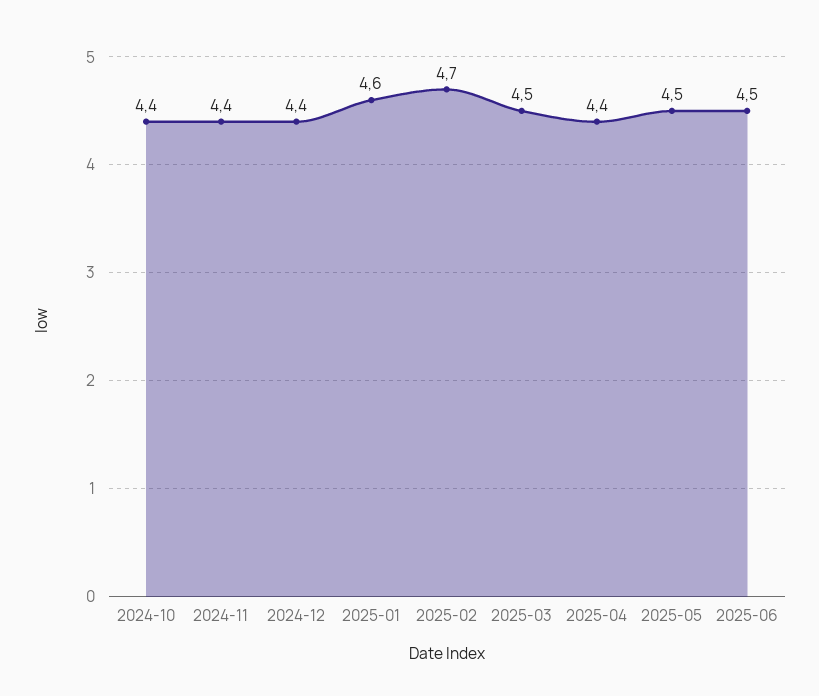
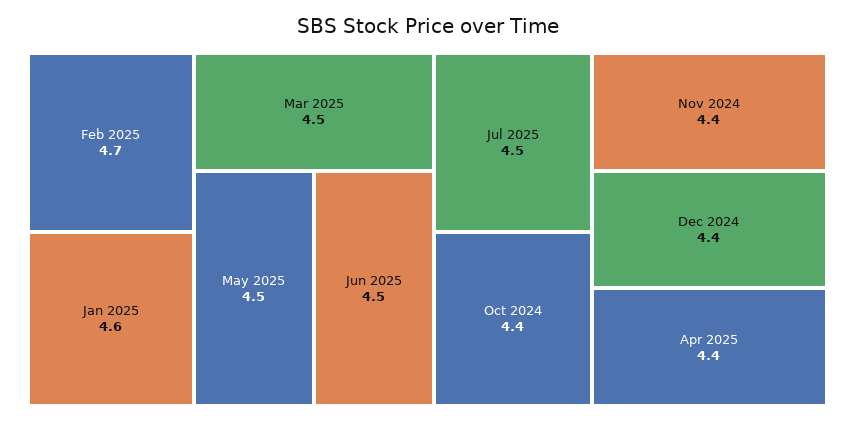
Jul 2025: none -> 4.5

